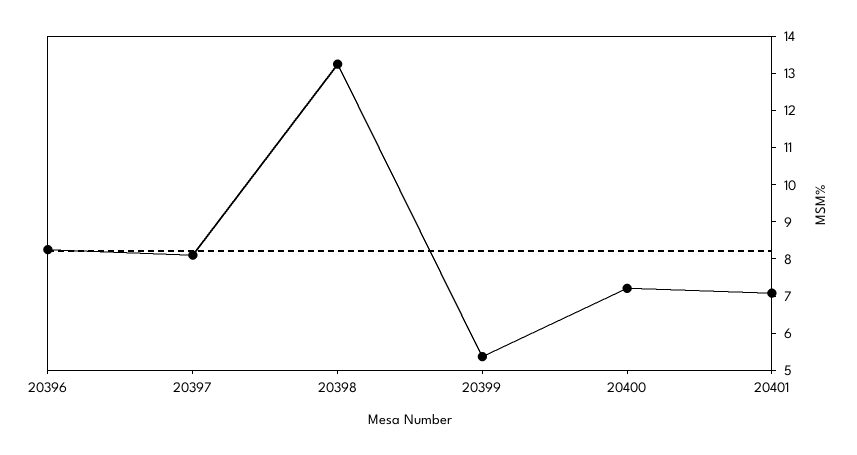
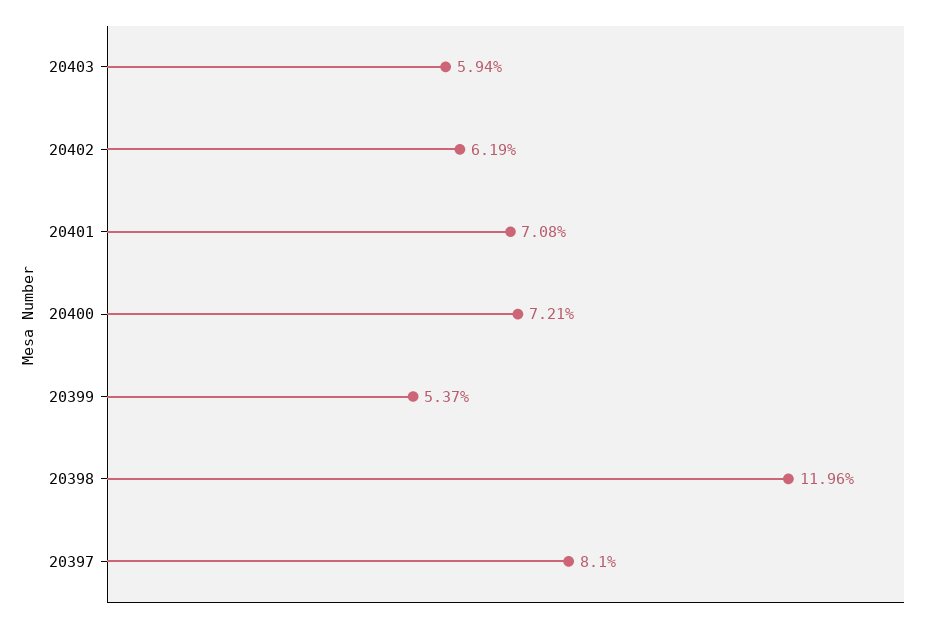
20396: 8.25 -> none
20398: 13.25 -> 11.96
20403: none -> 5.94
20402: none -> 6.19

